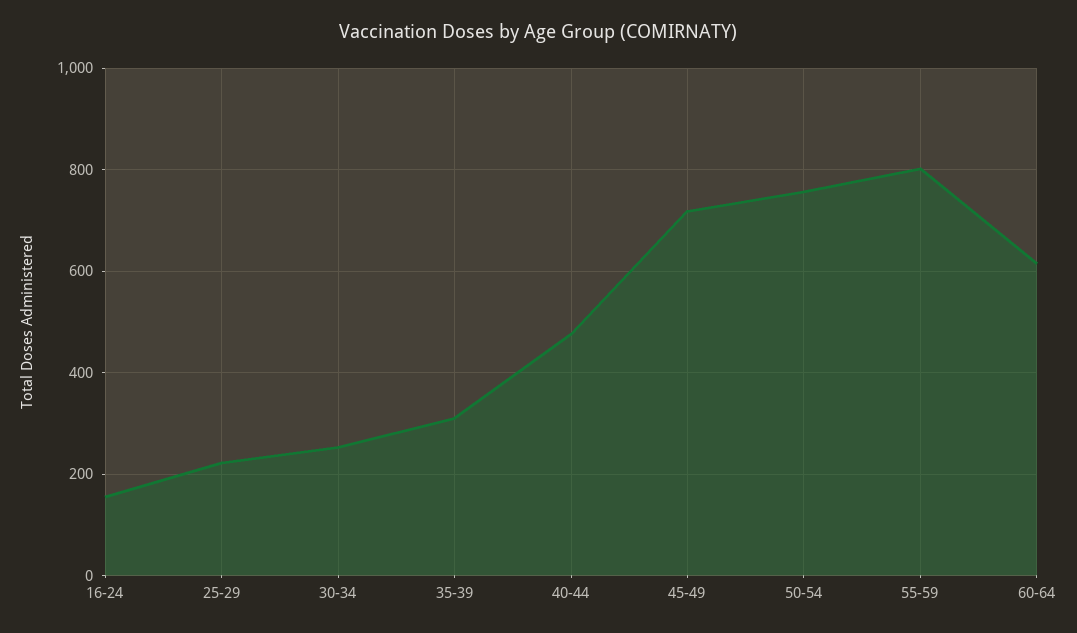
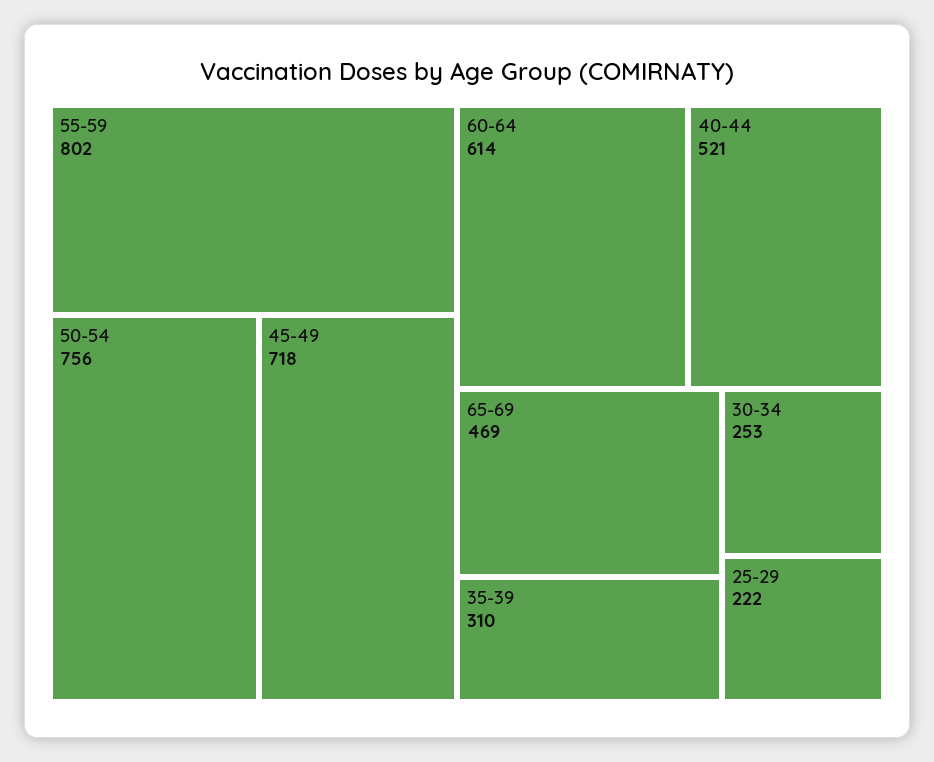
16-24: 160 -> none
40-44: 480 -> 521
65-69: none -> 469

